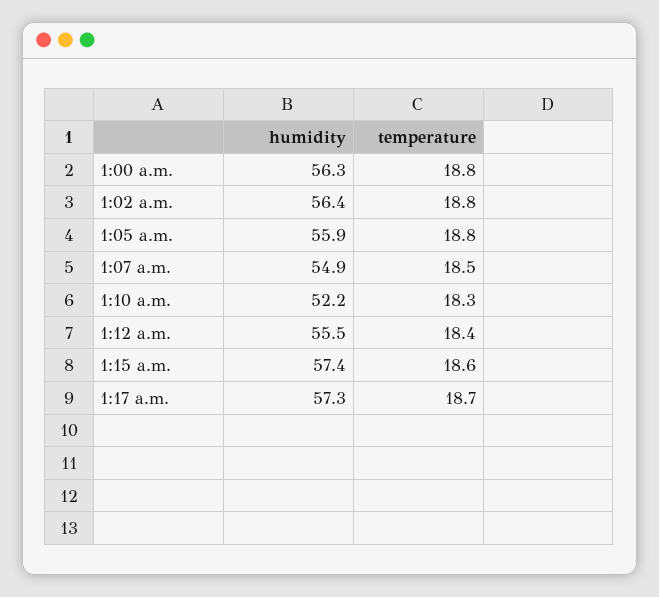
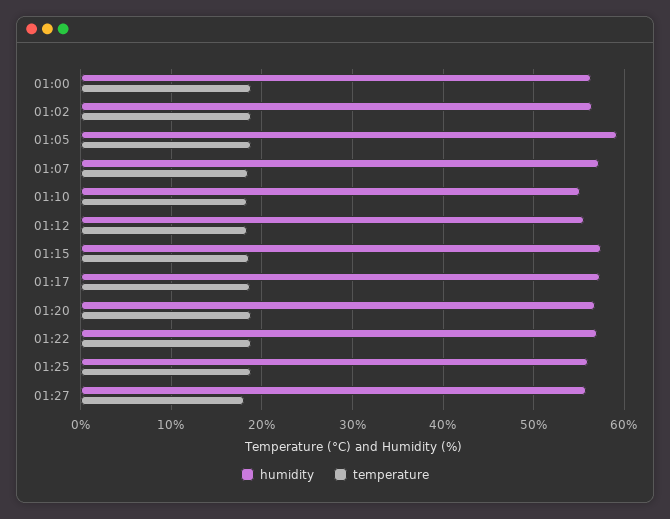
humidity, 1:05 a.m.: 55.9 -> 59
humidity, 1:07 a.m.: 54.9 -> 57
humidity, 1:10 a.m.: 52.2 -> 55
humidity, 01:20: none -> 57
temperature, 01:20: none -> 19
humidity, 01:22: none -> 57
temperature, 01:22: none -> 19
humidity, 01:25: none -> 56
temperature, 01:25: none -> 19
humidity, 01:27: none -> 56
temperature, 01:27: none -> 18

